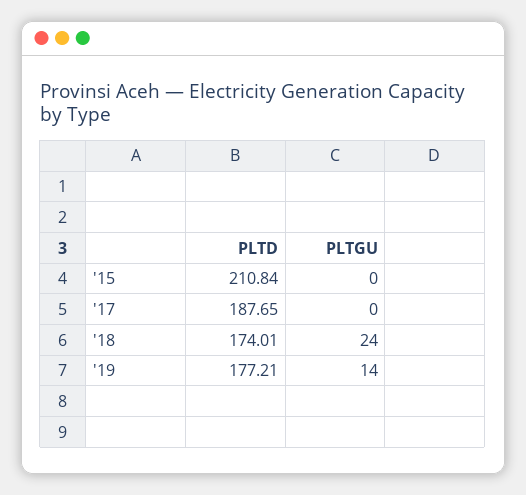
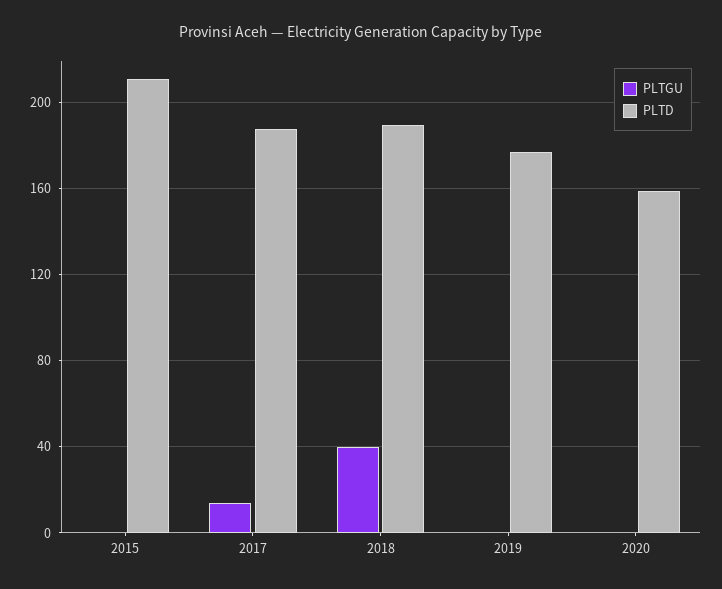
PLTGU, '17: 0 -> 15
PLTD, '18: 174.01 -> 190
PLTGU, '18: 24 -> 40
PLTGU, '19: 14 -> 0
PLTGU, 2020: none -> 0
PLTD, 2020: none -> 160

